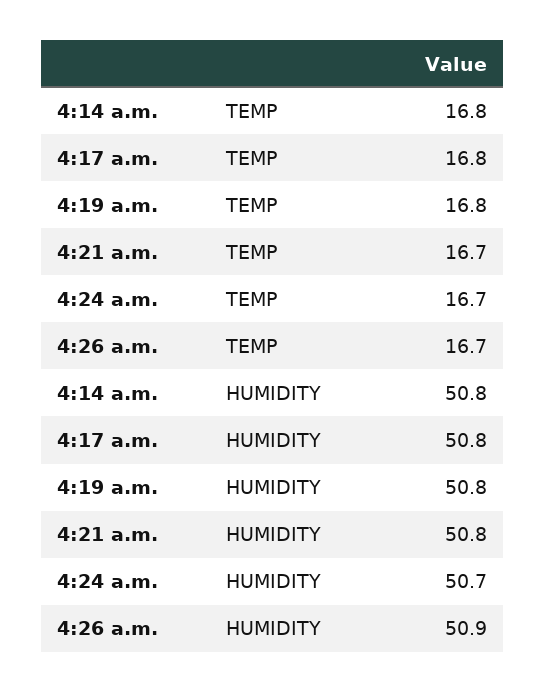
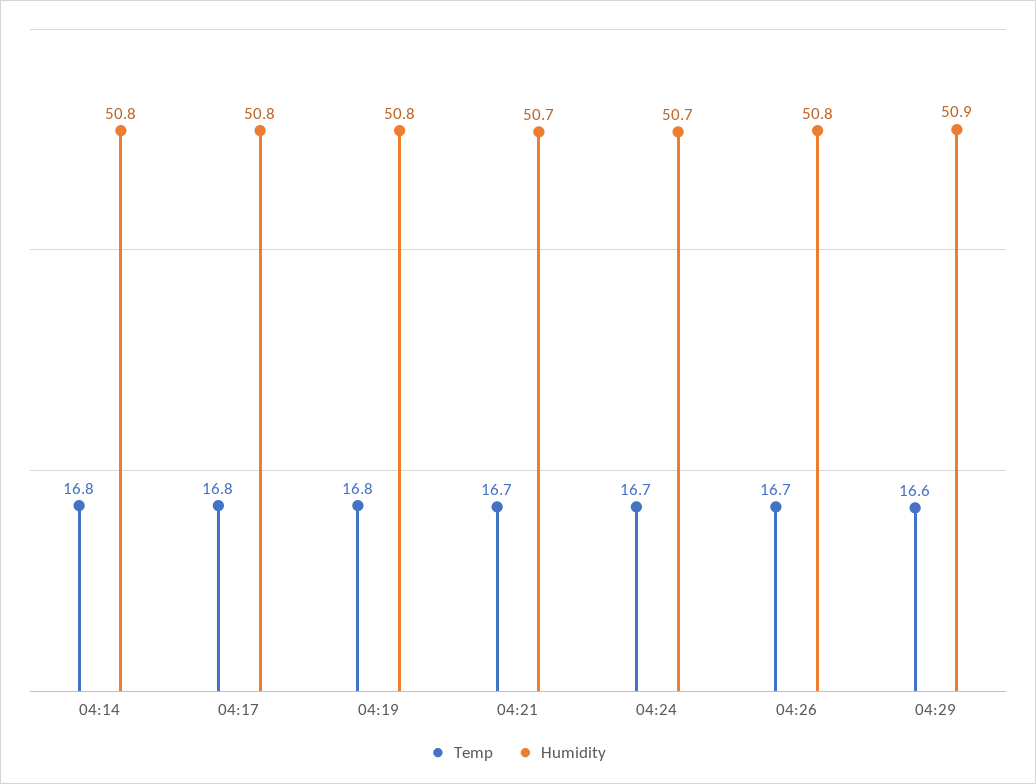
HUMIDITY, 4:21 a.m.: 50.8 -> 50.7
HUMIDITY, 4:26 a.m.: 50.9 -> 50.8
TEMP, 04:29: none -> 16.6
HUMIDITY, 04:29: none -> 50.9

